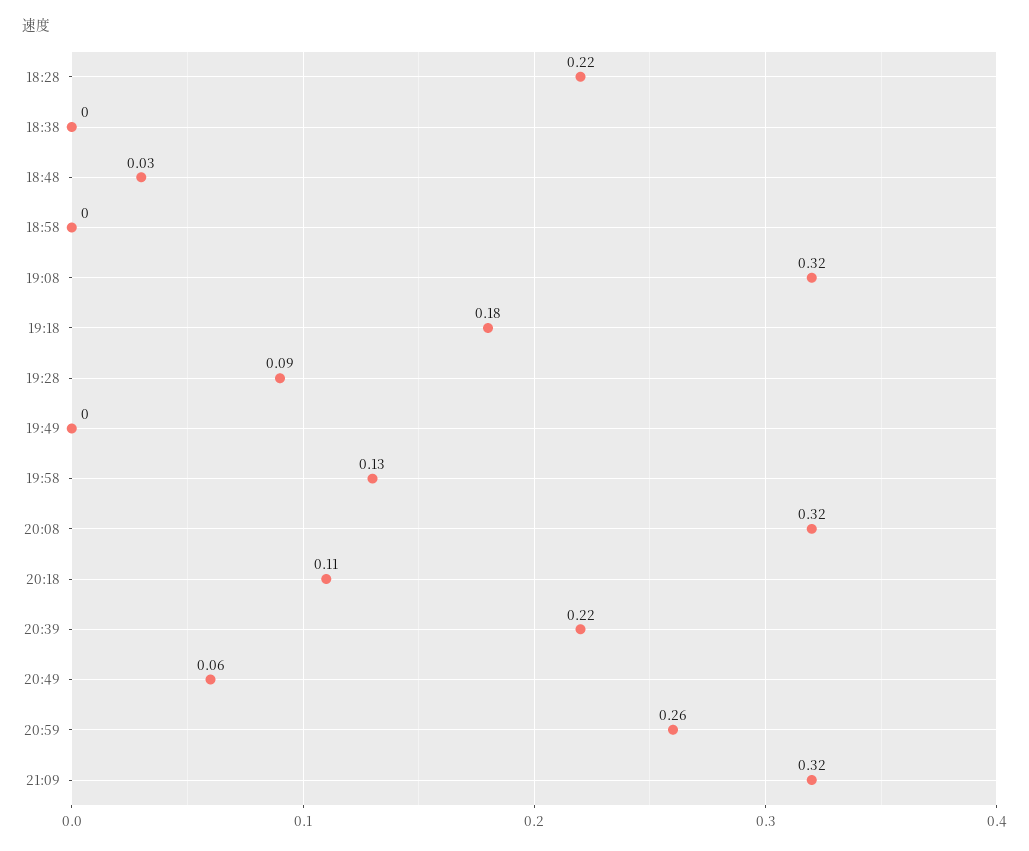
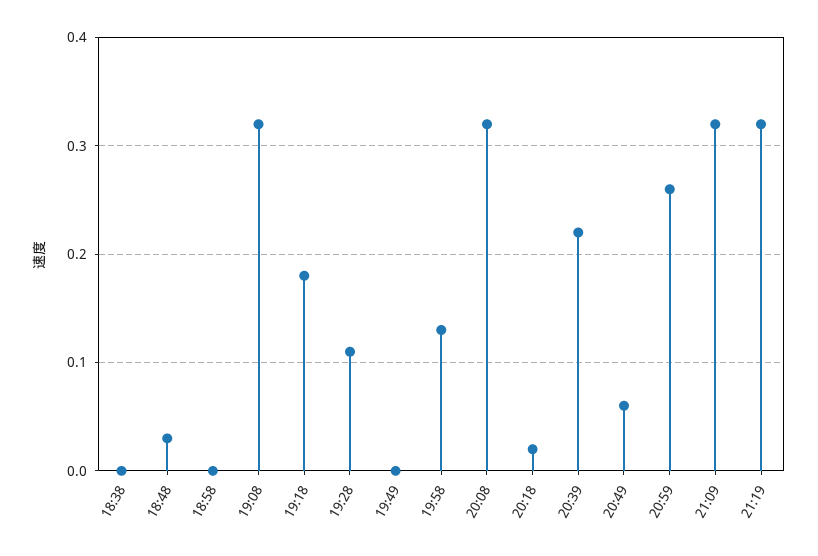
18:28: 0.22 -> none
19:28: 0.09 -> 0.11
20:18: 0.11 -> 0.02
21:19: none -> 0.32

